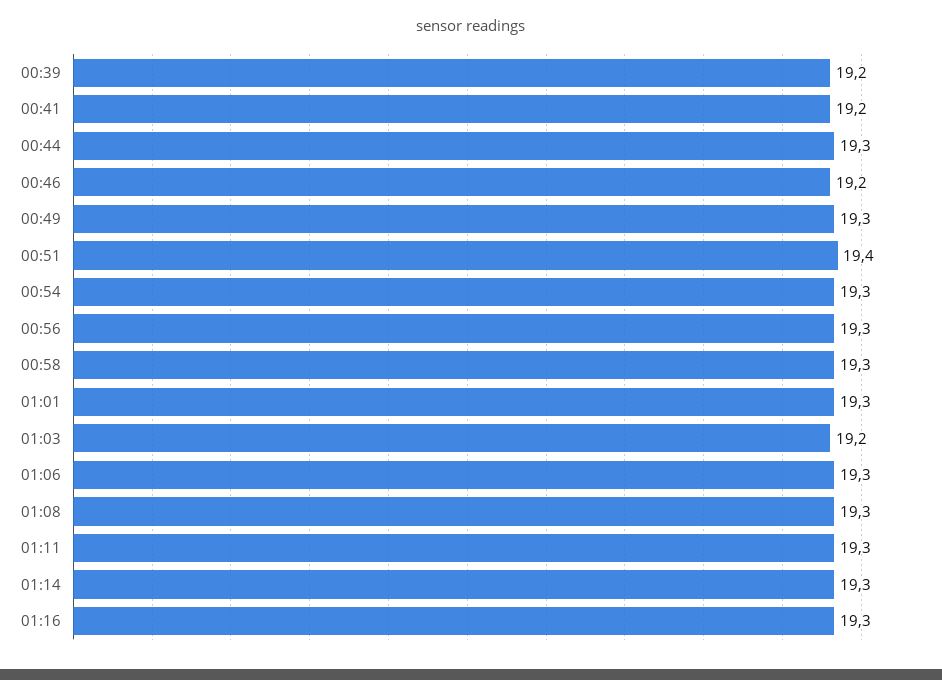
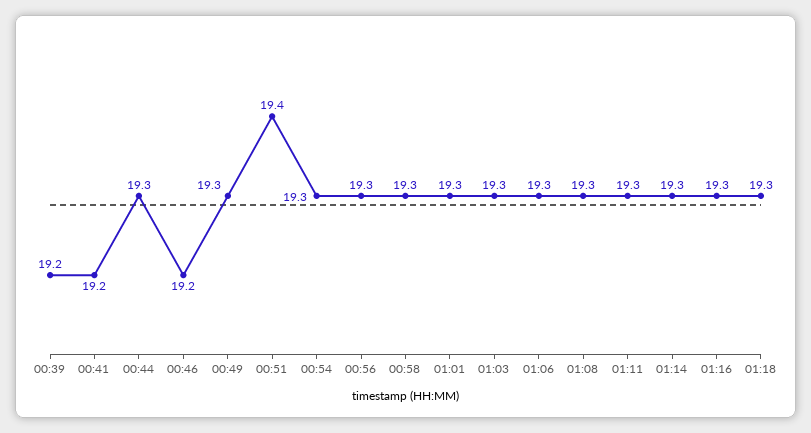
01:03: 19.2 -> 19.3
01:18: none -> 19.3

